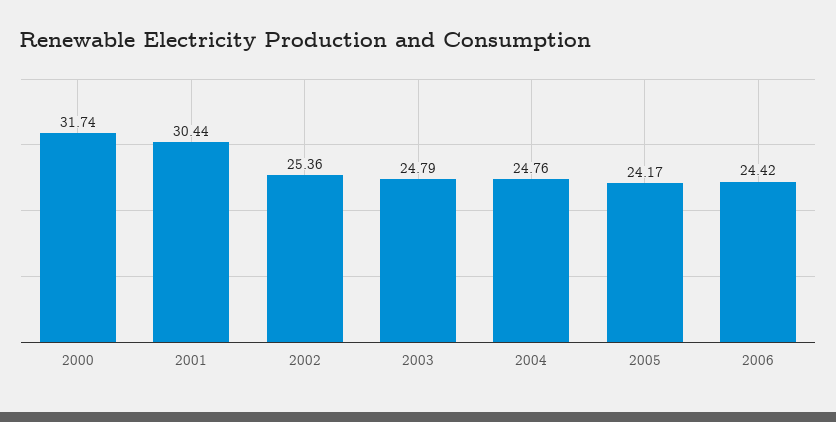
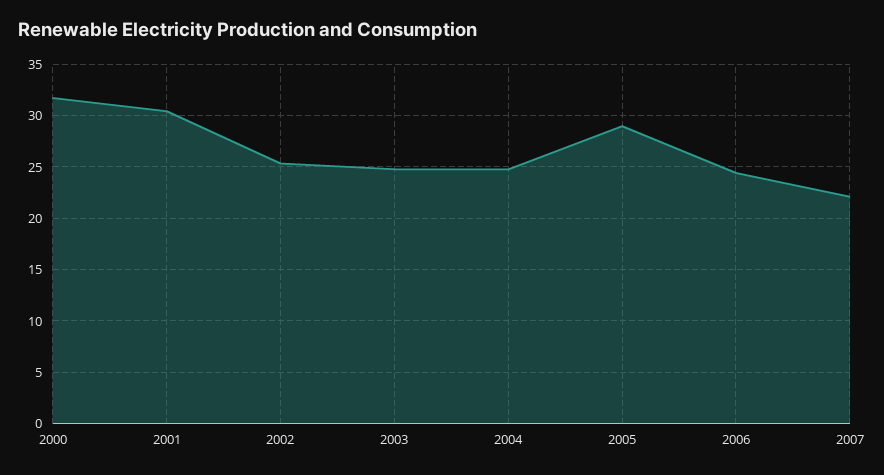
2005: 24.17 -> 29
2007: none -> 22

